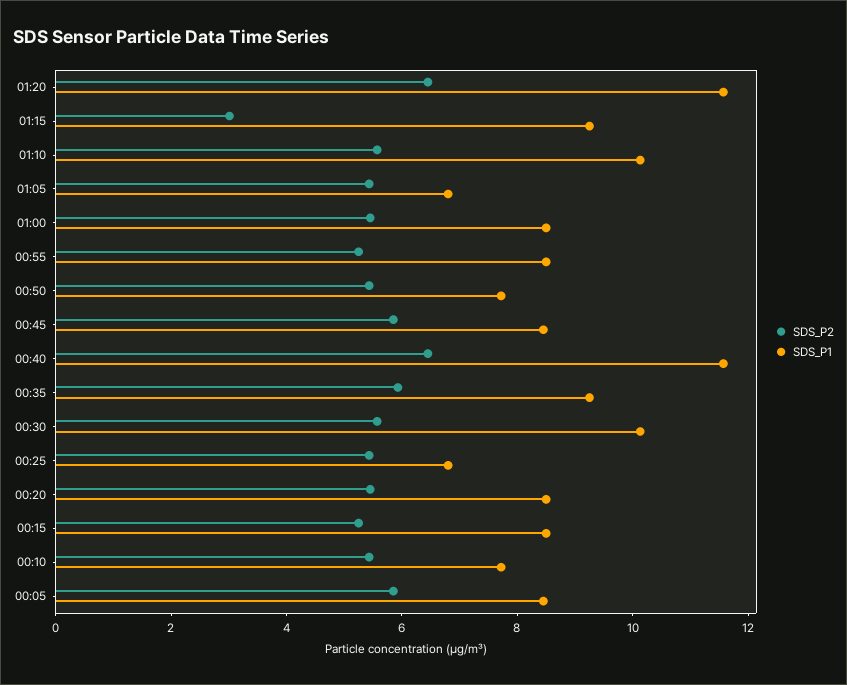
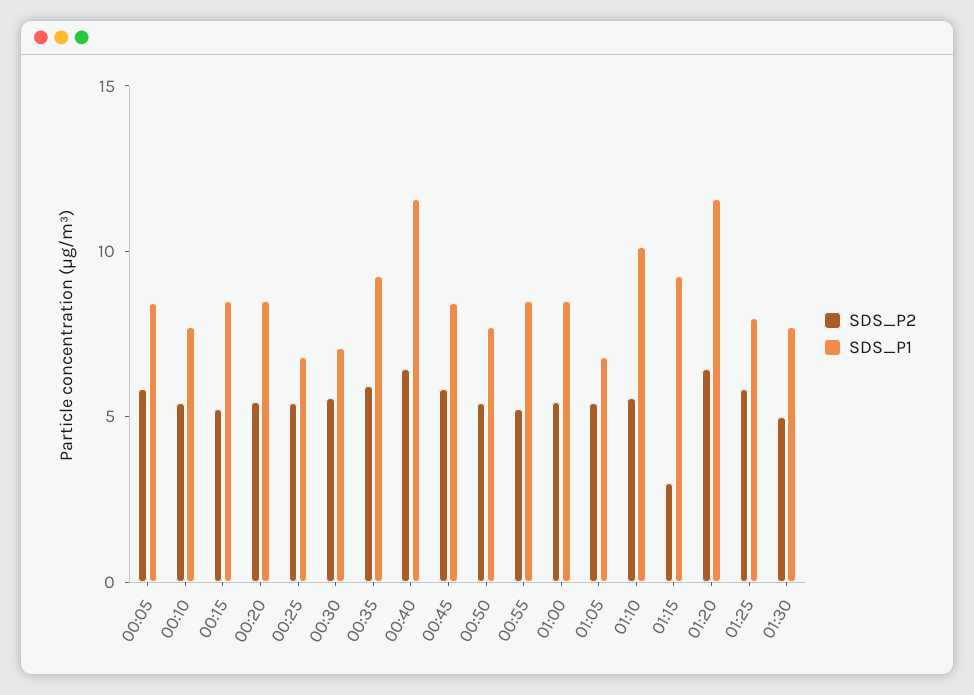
SDS_P1, 00:30: 10 -> 7
SDS_P2, 01:25: none -> 6
SDS_P1, 01:25: none -> 8
SDS_P2, 01:30: none -> 5
SDS_P1, 01:30: none -> 8

